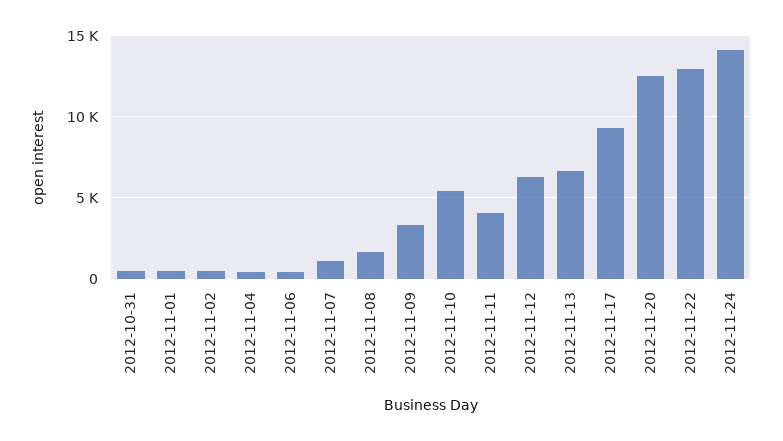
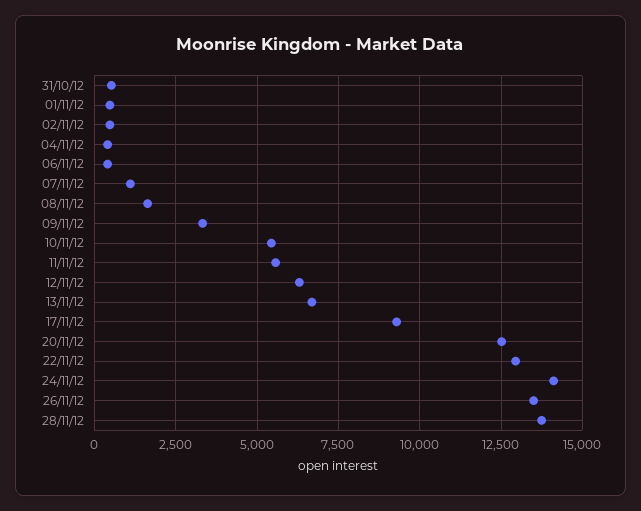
2012-11-11: 4000 -> 5500
26/11/12: none -> 13500
28/11/12: none -> 13750

